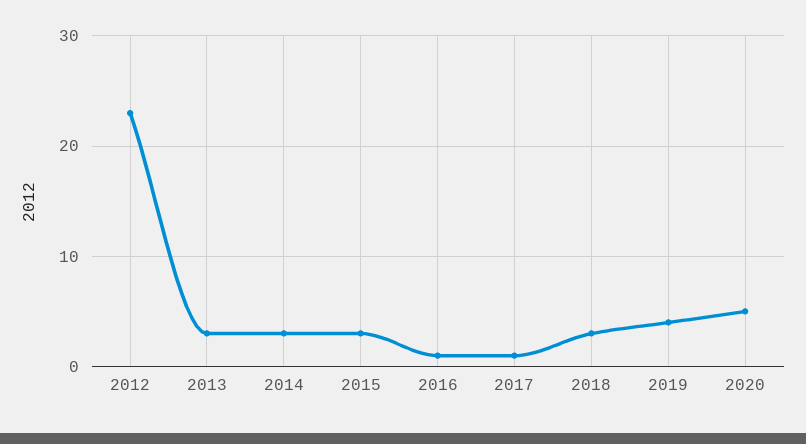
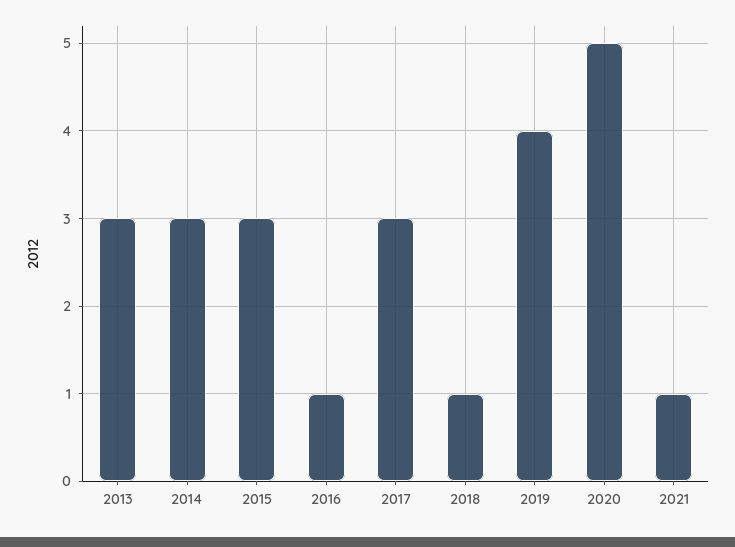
2012: 23 -> none
2017: 1 -> 3
2018: 3 -> 1
2021: none -> 1

